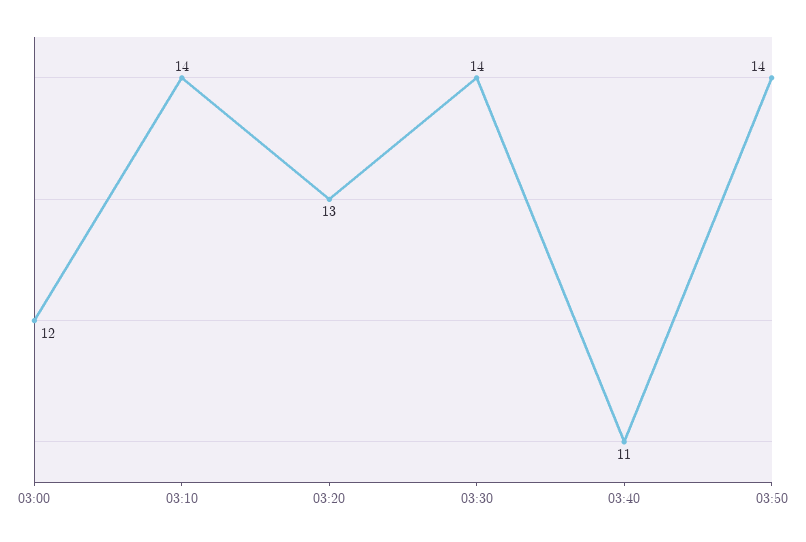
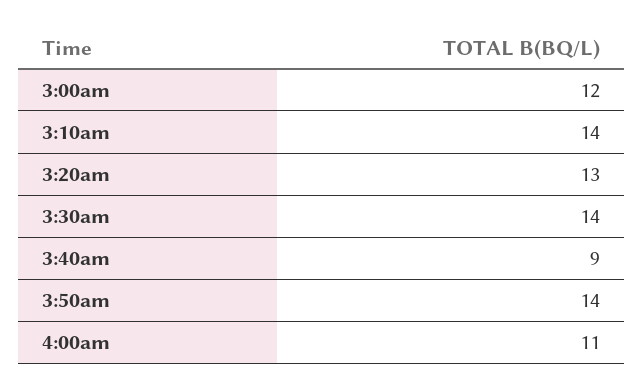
03:40: 11 -> 9
4:00am: none -> 11

